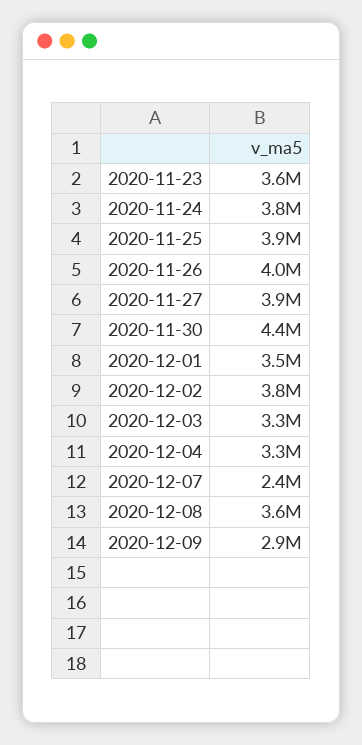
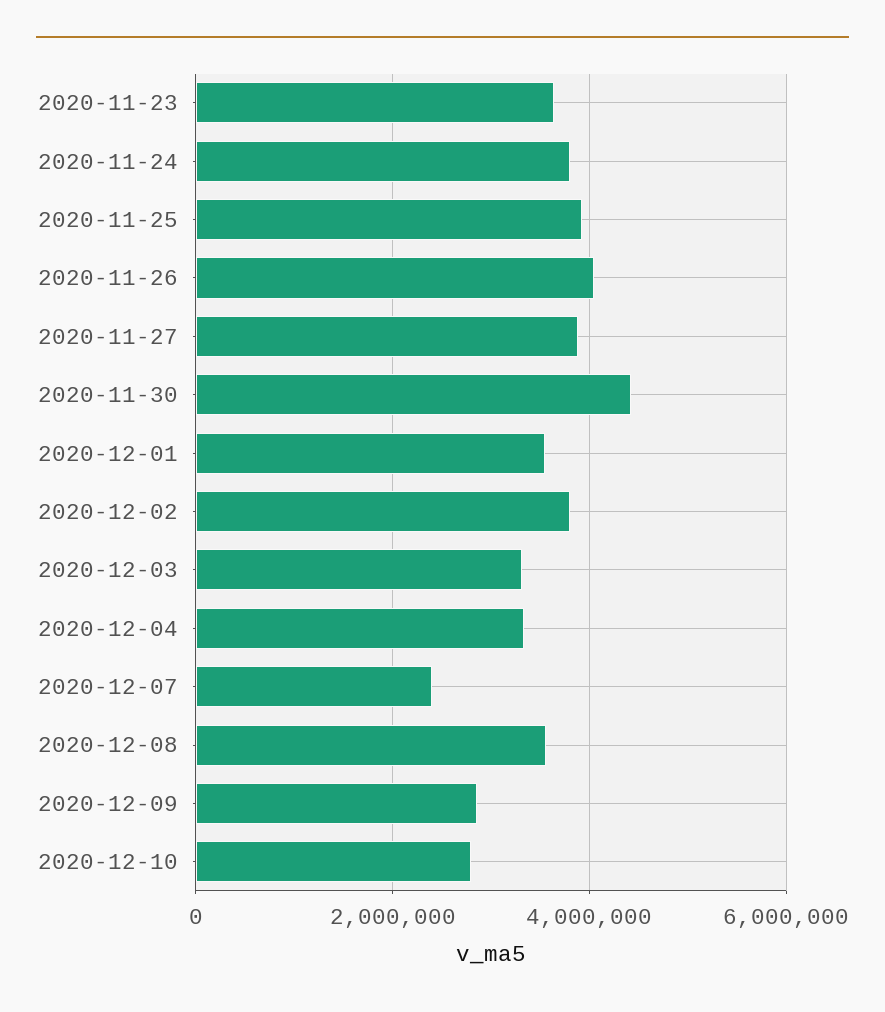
2020-12-10: none -> 2800000

